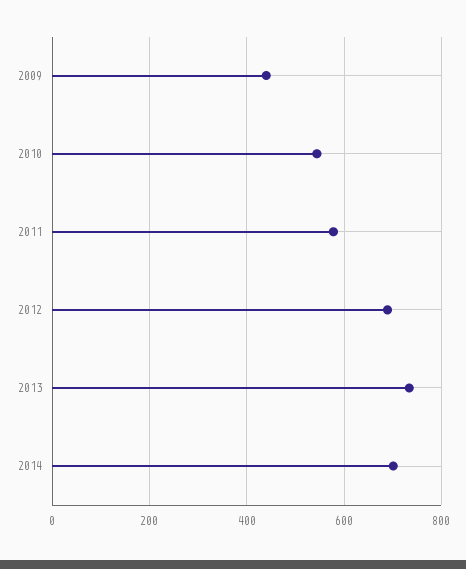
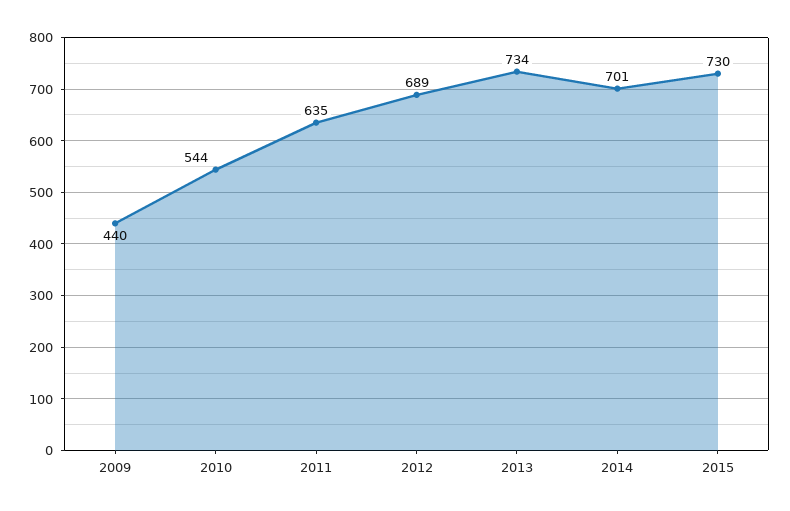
2011: 580 -> 635
2015: none -> 730

